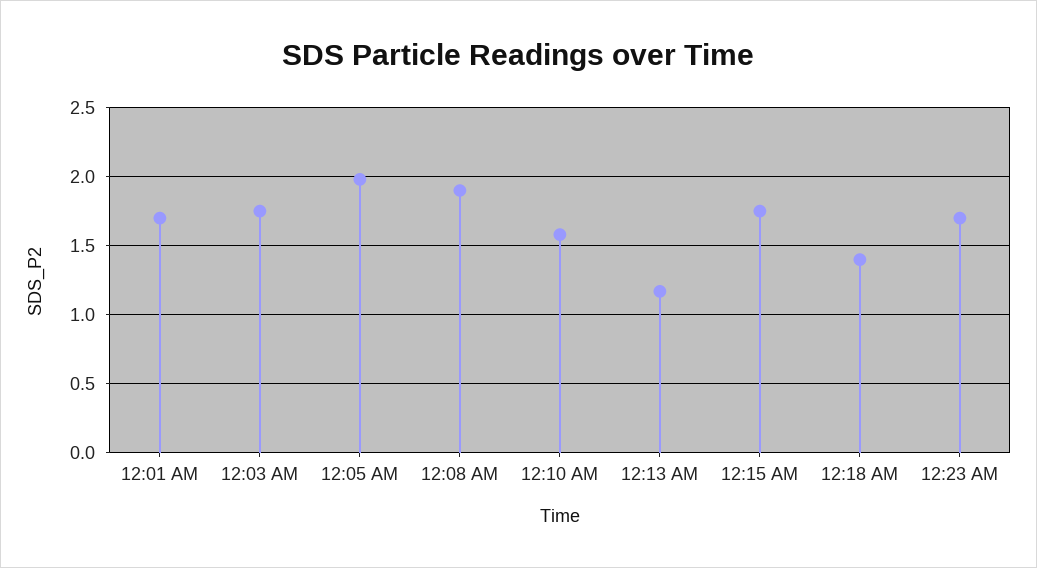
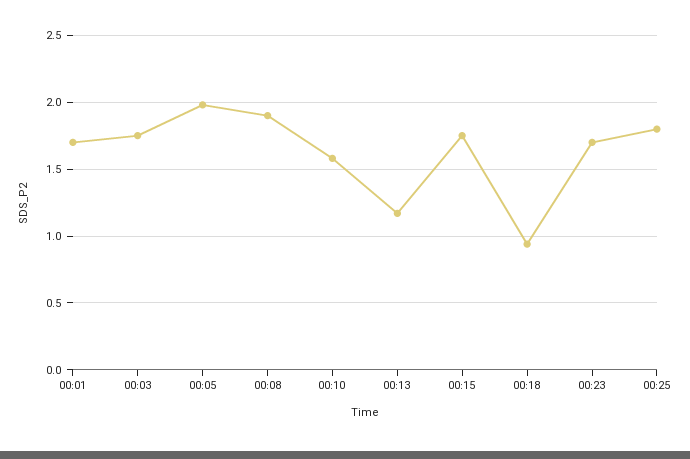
12:18 AM: 1.4 -> 0.95
00:25: none -> 1.8

